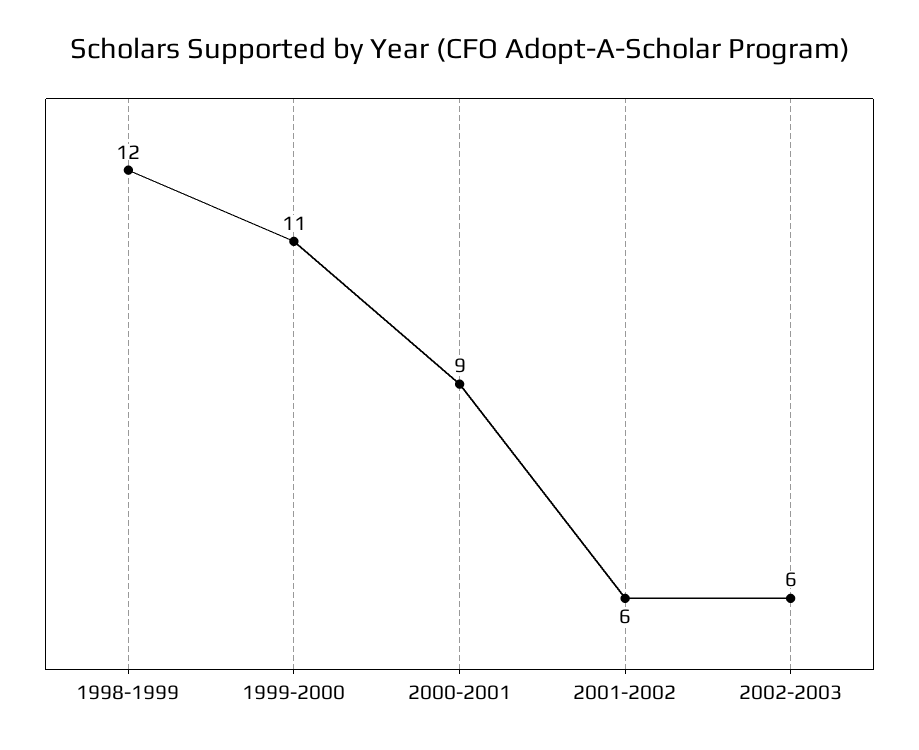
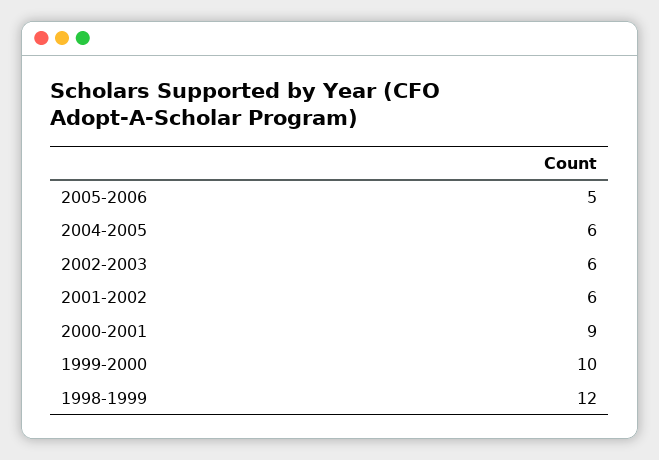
1999-2000: 11 -> 10
2005-2006: none -> 5
2004-2005: none -> 6

